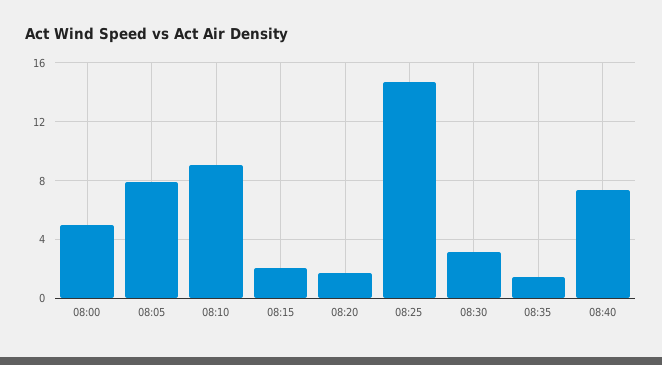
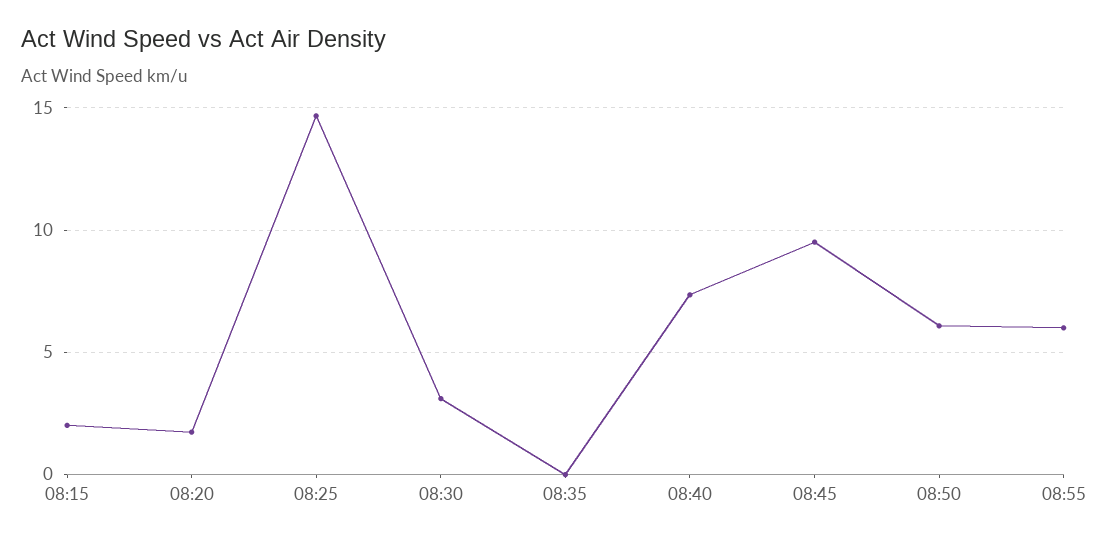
08:00: 5 -> none
08:05: 8 -> none
08:10: 9 -> none
08:35: 1.5 -> 0
08:45: none -> 9.5
08:50: none -> 6
08:55: none -> 6

